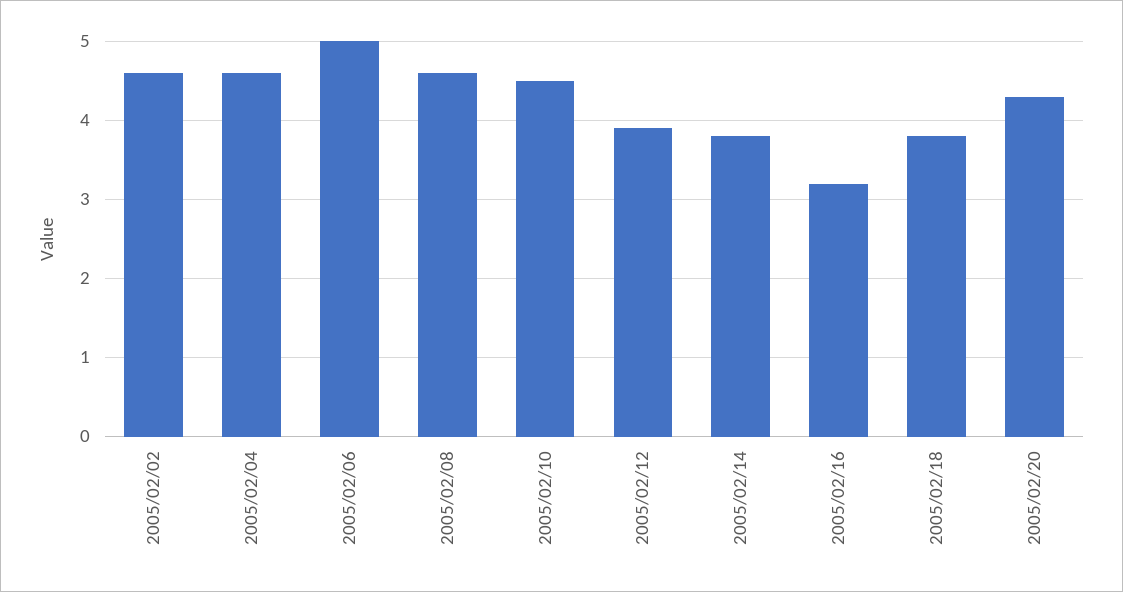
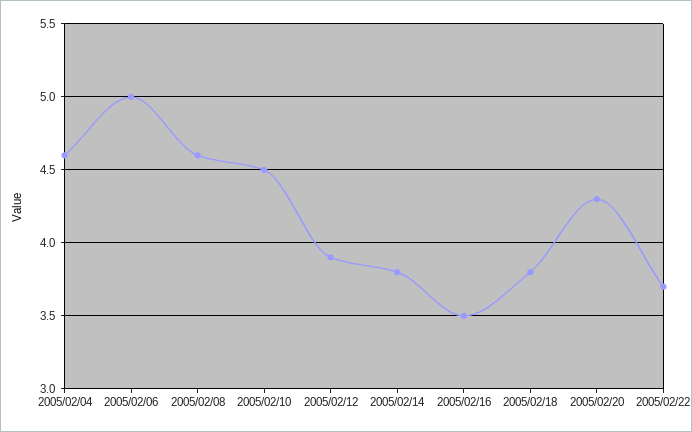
2005/02/02: 4.6 -> none
2005/02/16: 3.2 -> 3.5
2005/02/22: none -> 3.7

